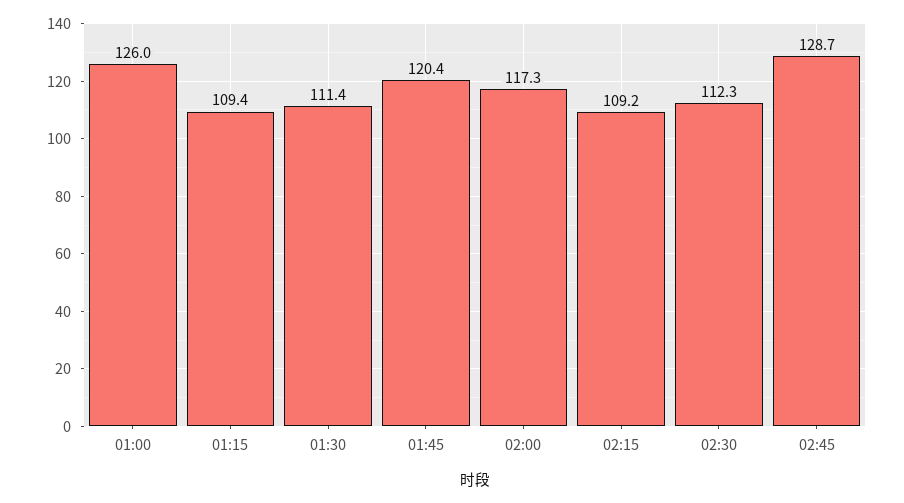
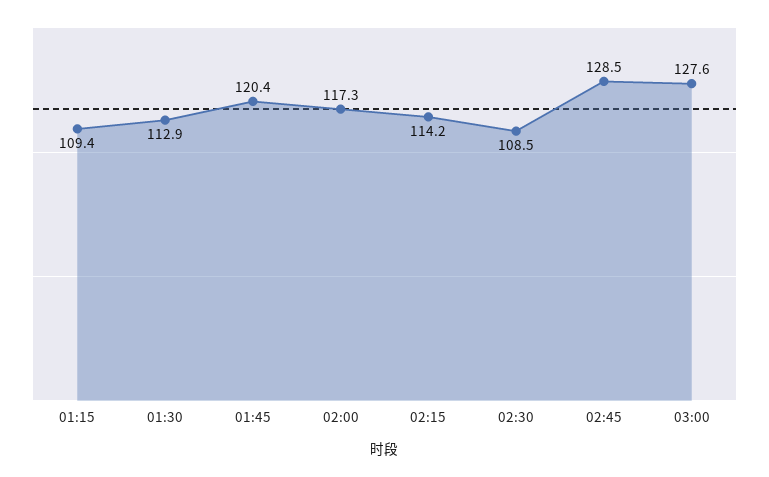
01:00: 126 -> none
01:30: 111.4 -> 112.9
02:15: 109.2 -> 114.2
02:30: 112.3 -> 108.5
02:45: 128.7 -> 128.5
03:00: none -> 127.6

